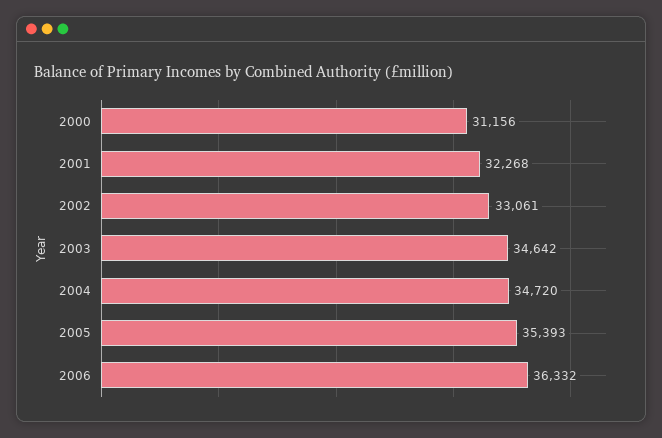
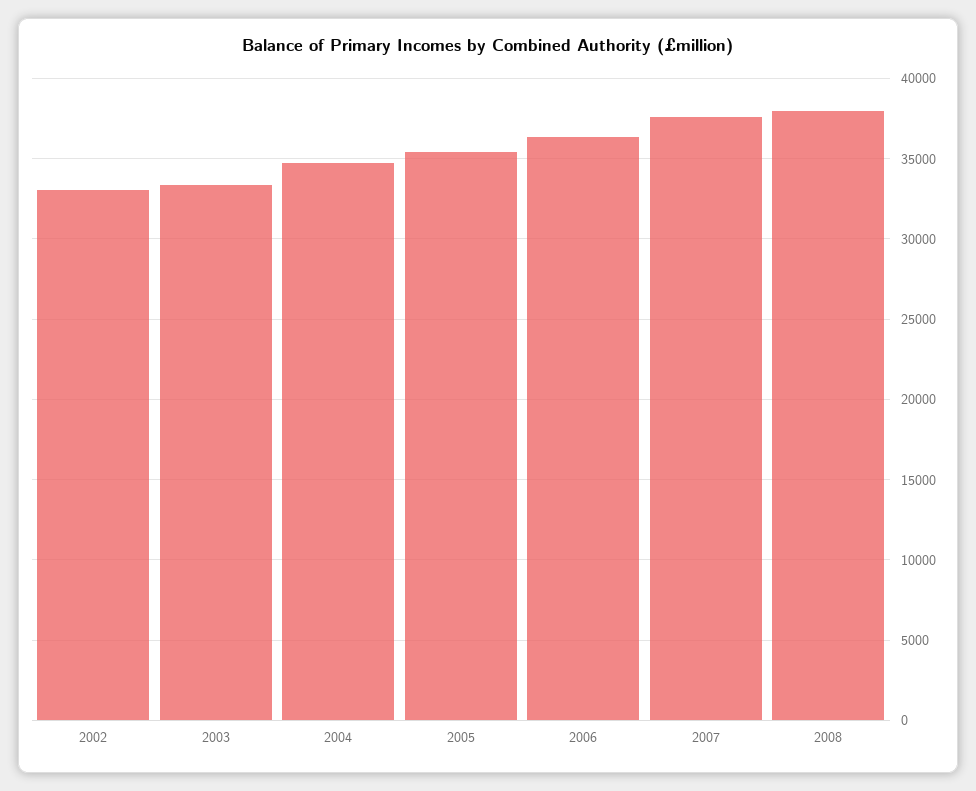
2000: 31156 -> none
2001: 32268 -> none
2003: 34642 -> 33500
2007: none -> 37500
2008: none -> 38000

